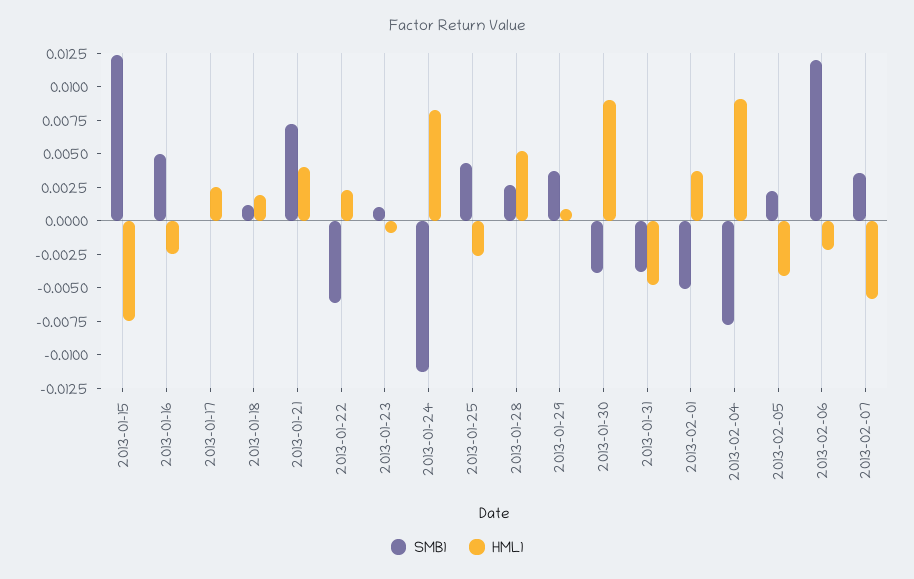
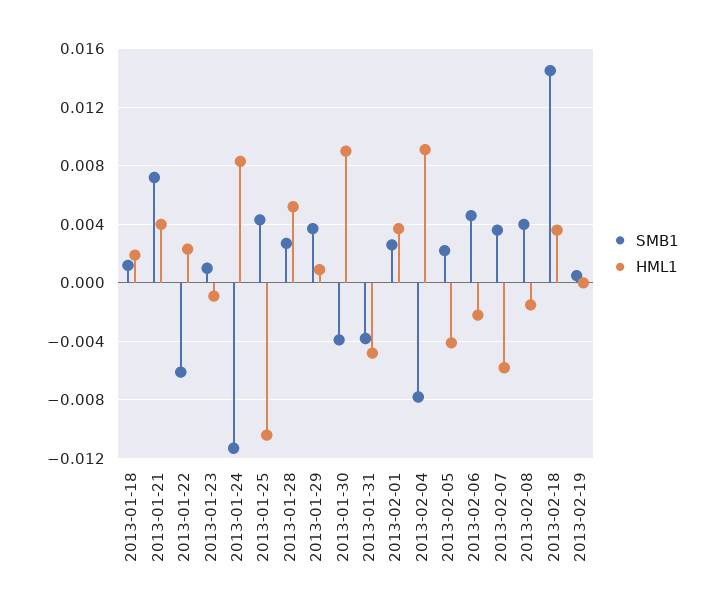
SMB1, 2013-01-15: 0.0125 -> none
HML1, 2013-01-15: -0.0075 -> none
SMB1, 2013-01-16: 0.005 -> none
HML1, 2013-01-16: -0.0025 -> none
SMB1, 2013-01-17: 0 -> none
HML1, 2013-01-17: 0.0025 -> none
HML1, 2013-01-25: -0.0025 -> -0.0105
SMB1, 2013-02-01: -0.005 -> 0.0025
SMB1, 2013-02-06: 0.0125 -> 0.0045
SMB1, 2013-02-08: none -> 0.004
HML1, 2013-02-08: none -> -0.0015
SMB1, 2013-02-18: none -> 0.0145
HML1, 2013-02-18: none -> 0.0035
SMB1, 2013-02-19: none -> 0.0005
HML1, 2013-02-19: none -> 0

